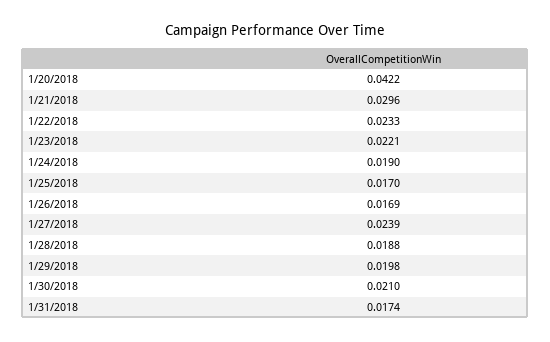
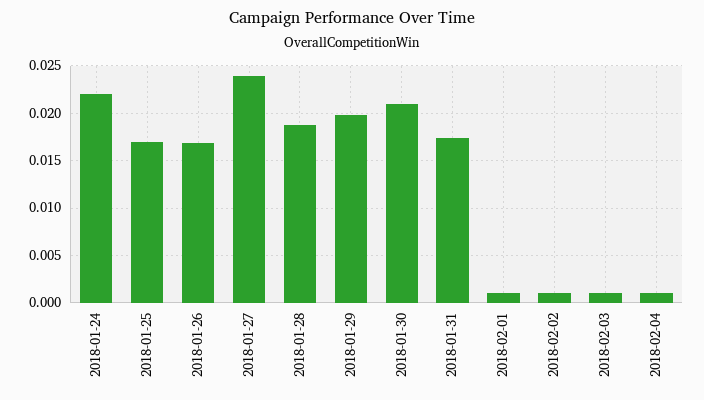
1/20/2018: 0.0422 -> none
1/21/2018: 0.0296 -> none
1/22/2018: 0.0233 -> none
1/23/2018: 0.0221 -> none
1/24/2018: 0.019 -> 0.022
2018-02-01: none -> 0.001
2018-02-02: none -> 0.001
2018-02-03: none -> 0.001
2018-02-04: none -> 0.001

